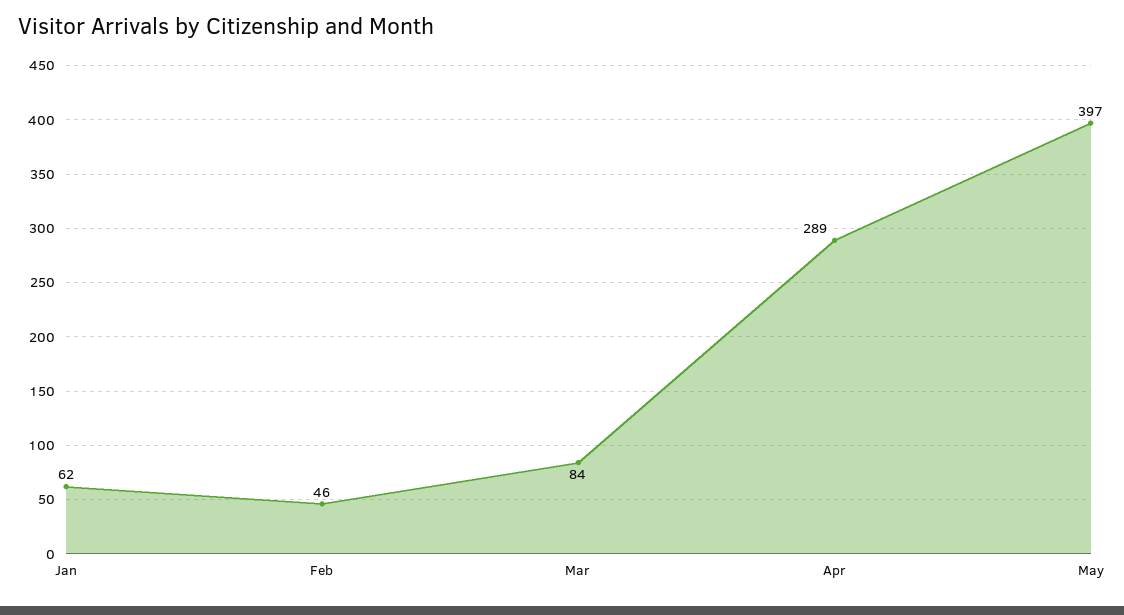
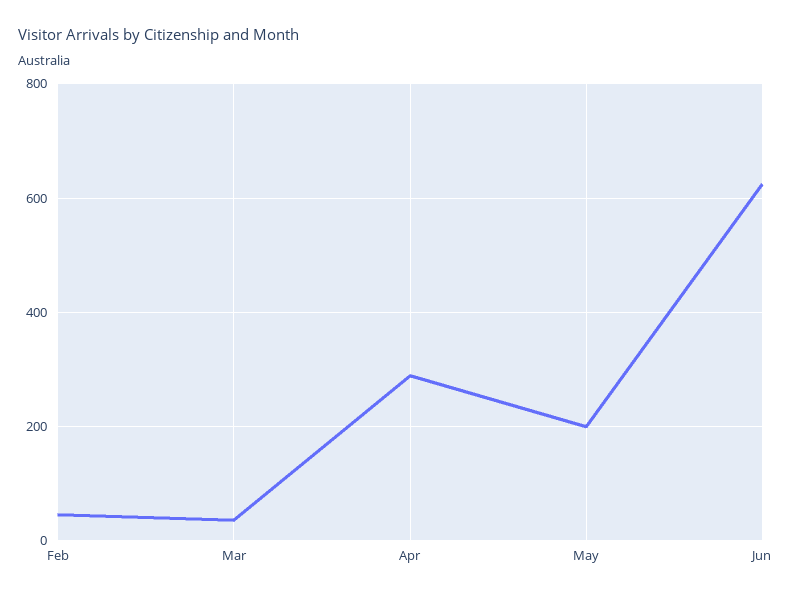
Jan: 62 -> none
Mar: 84 -> 40
May: 397 -> 200
Jun: none -> 620

